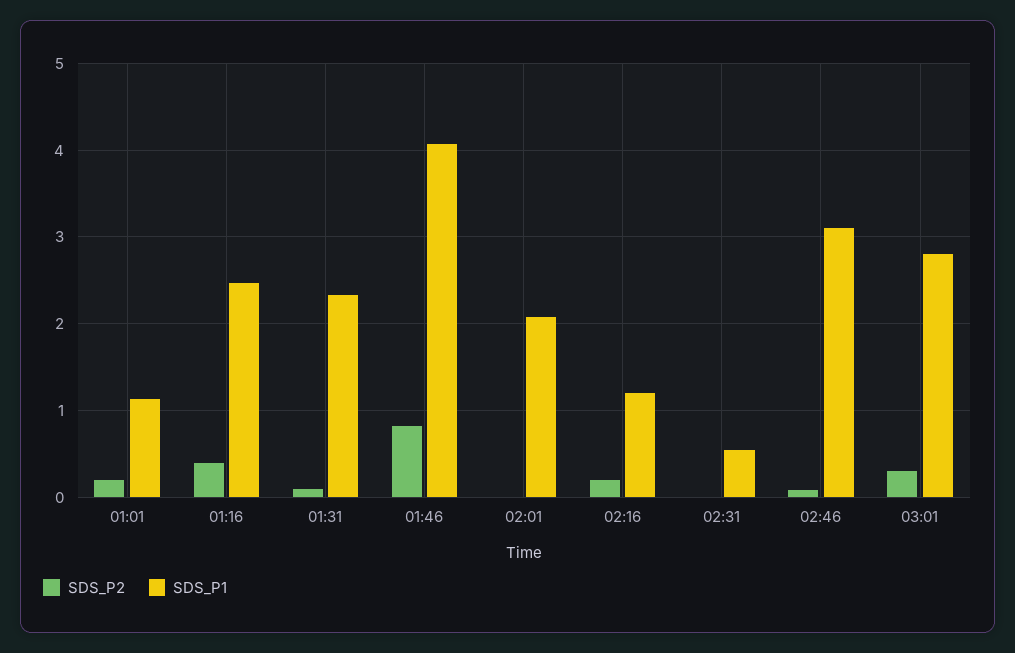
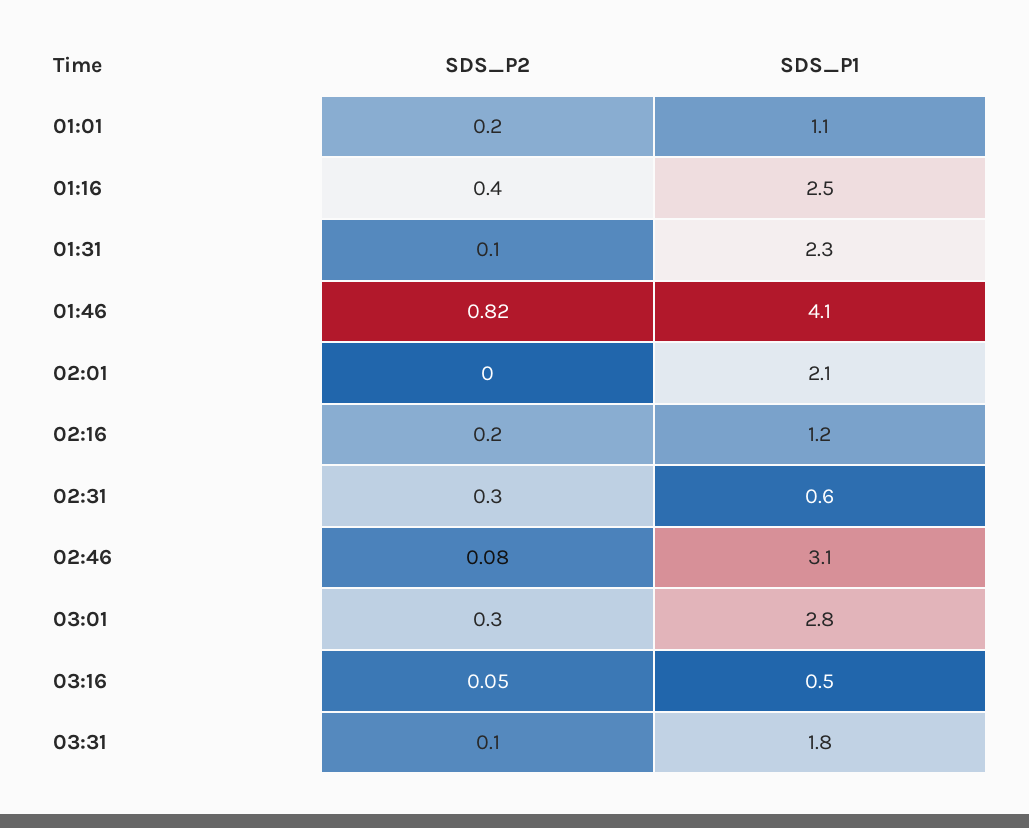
SDS_P2, 02:31: 0 -> 0.3
SDS_P2, 03:16: none -> 0.05
SDS_P1, 03:16: none -> 0.5
SDS_P2, 03:31: none -> 0.1
SDS_P1, 03:31: none -> 1.8

